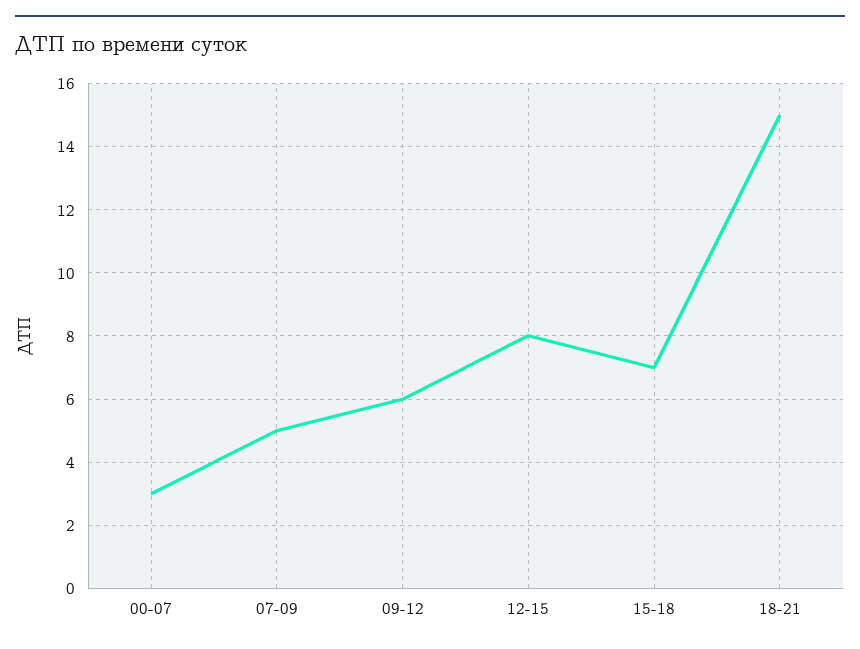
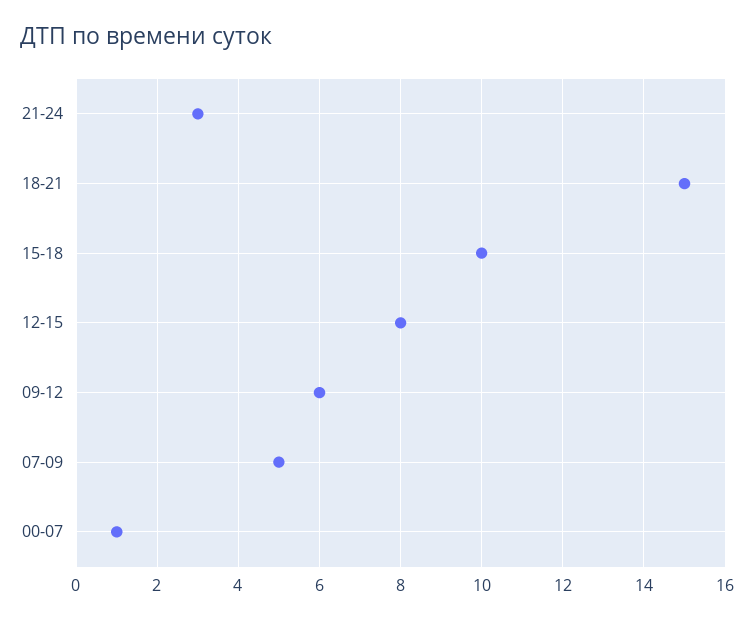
00-07: 3 -> 1
15-18: 7 -> 10
21-24: none -> 3

